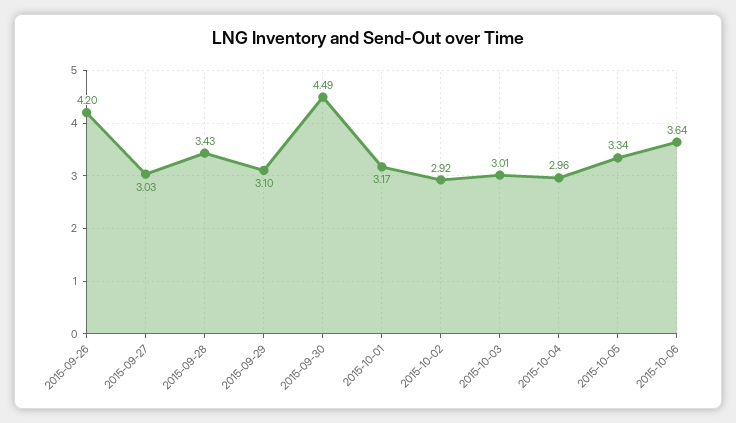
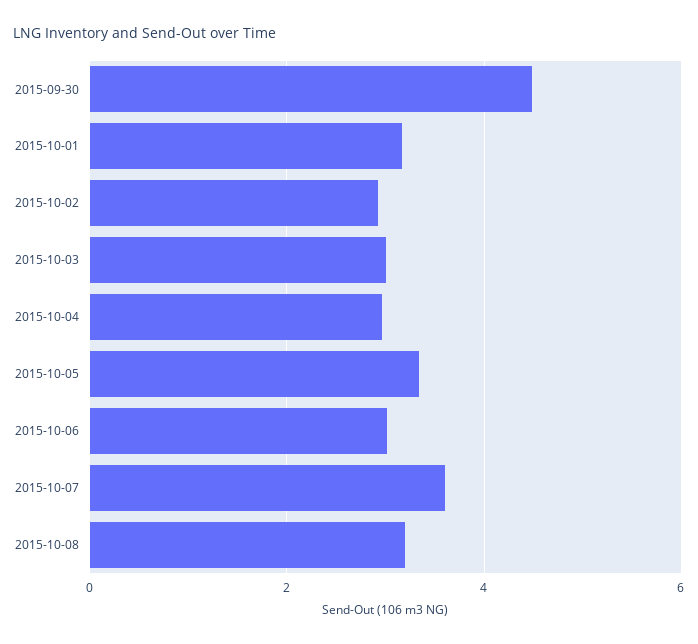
2015-09-26: 4.2 -> none
2015-09-27: 3.03 -> none
2015-09-28: 3.43 -> none
2015-09-29: 3.1 -> none
2015-10-06: 3.64 -> 3
2015-10-07: none -> 3.6
2015-10-08: none -> 3.2

